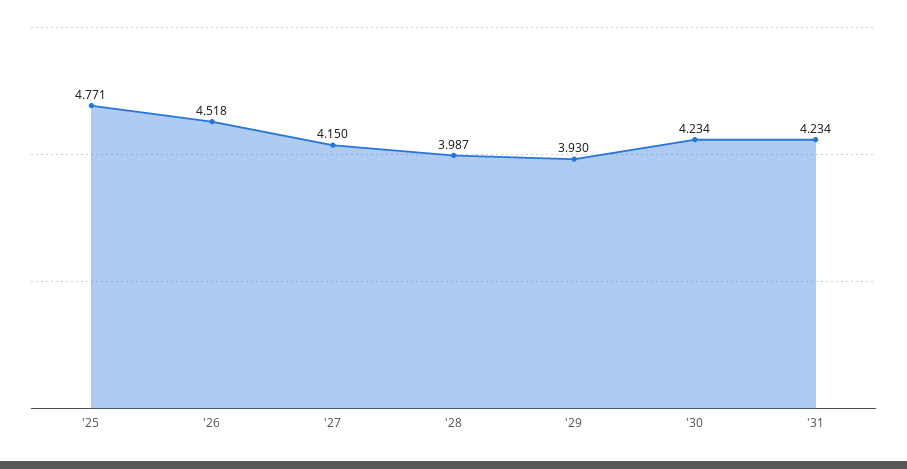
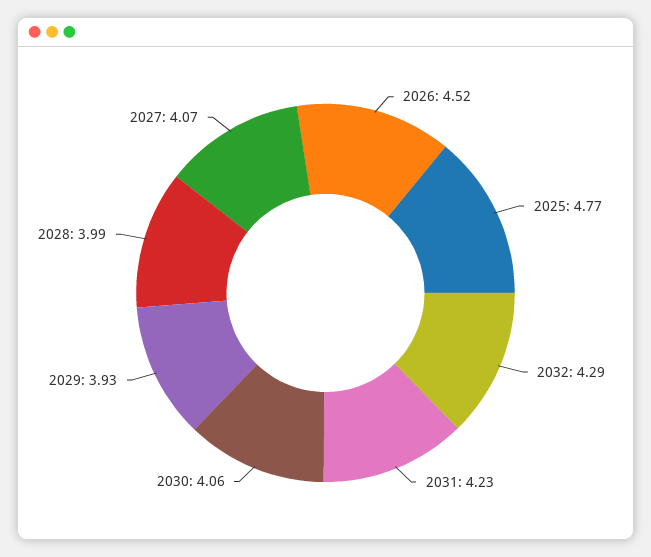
'27: 4.15 -> 4.07
'30: 4.234 -> 4.06
2032: none -> 4.29

